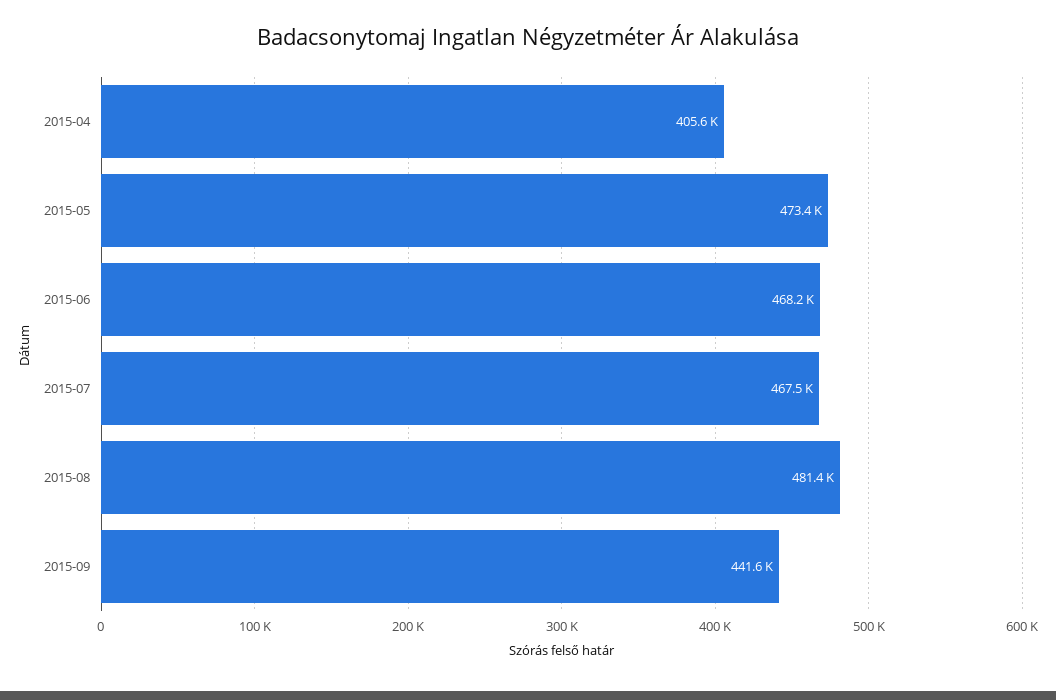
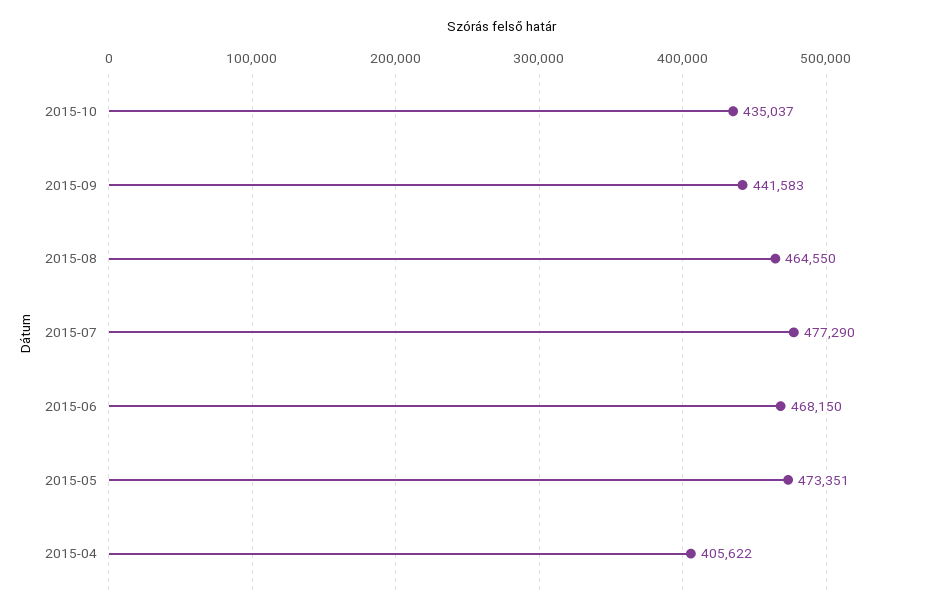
2015-07: 467500 -> 477290
2015-08: 481400 -> 464550
2015-10: none -> 435037

